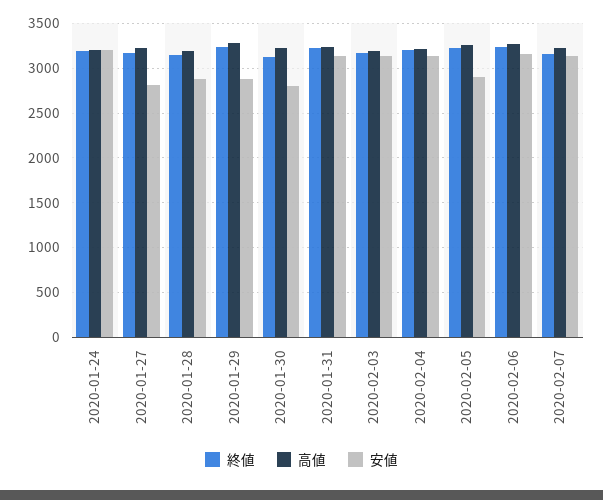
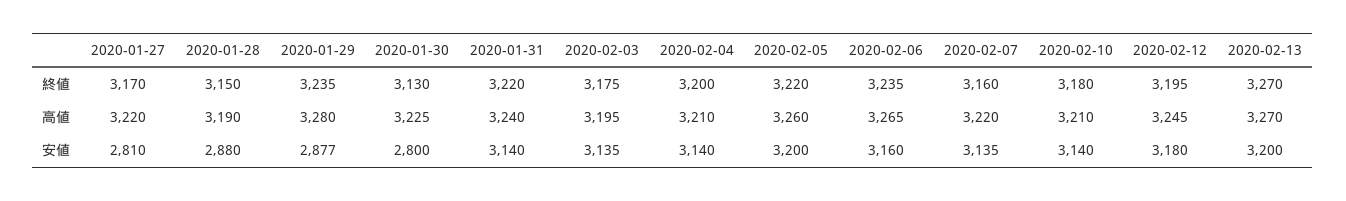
終値, 2020-01-24: 3200 -> none
高値, 2020-01-24: 3200 -> none
安値, 2020-01-24: 3200 -> none
安値, 2020-02-05: 2900 -> 3200
終値, 2020-02-10: none -> 3180
終値, 2020-02-12: none -> 3195
終値, 2020-02-13: none -> 3270
高値, 2020-02-10: none -> 3210
高値, 2020-02-12: none -> 3245
高値, 2020-02-13: none -> 3270
安値, 2020-02-10: none -> 3140
安値, 2020-02-12: none -> 3180
安値, 2020-02-13: none -> 3200

